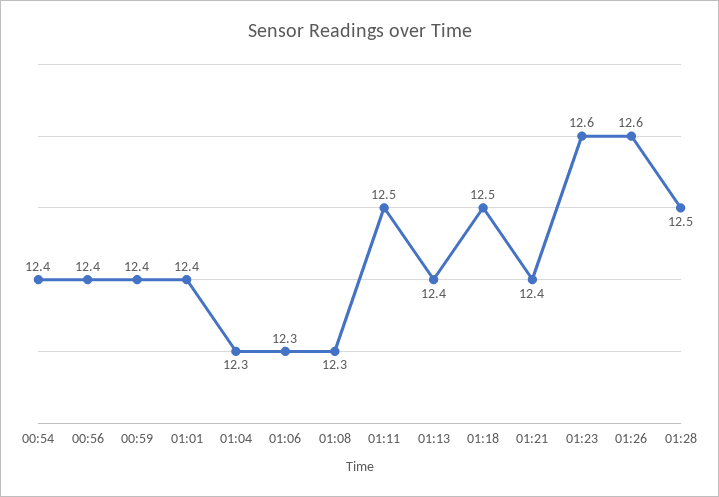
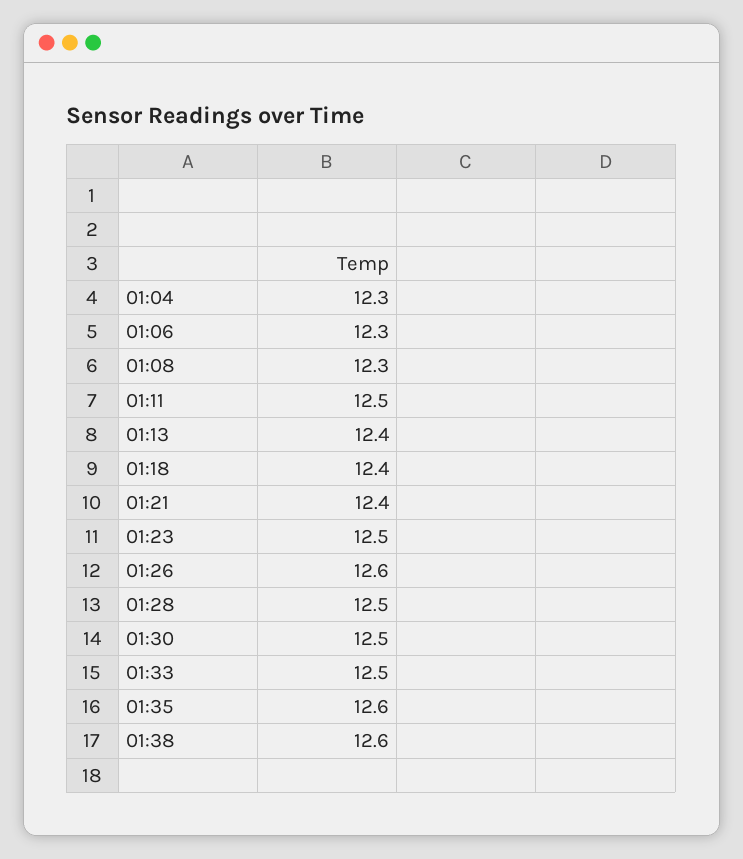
00:54: 12.4 -> none
00:56: 12.4 -> none
00:59: 12.4 -> none
01:01: 12.4 -> none
01:18: 12.5 -> 12.4
01:23: 12.6 -> 12.5
01:30: none -> 12.5
01:33: none -> 12.5
01:35: none -> 12.6
01:38: none -> 12.6

